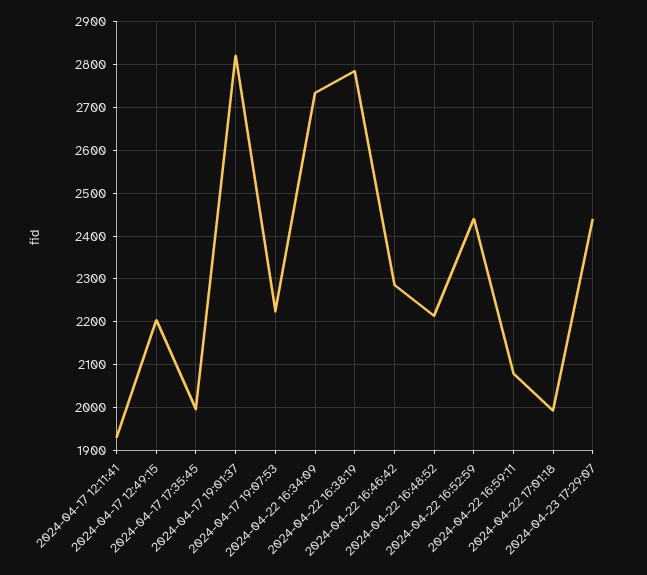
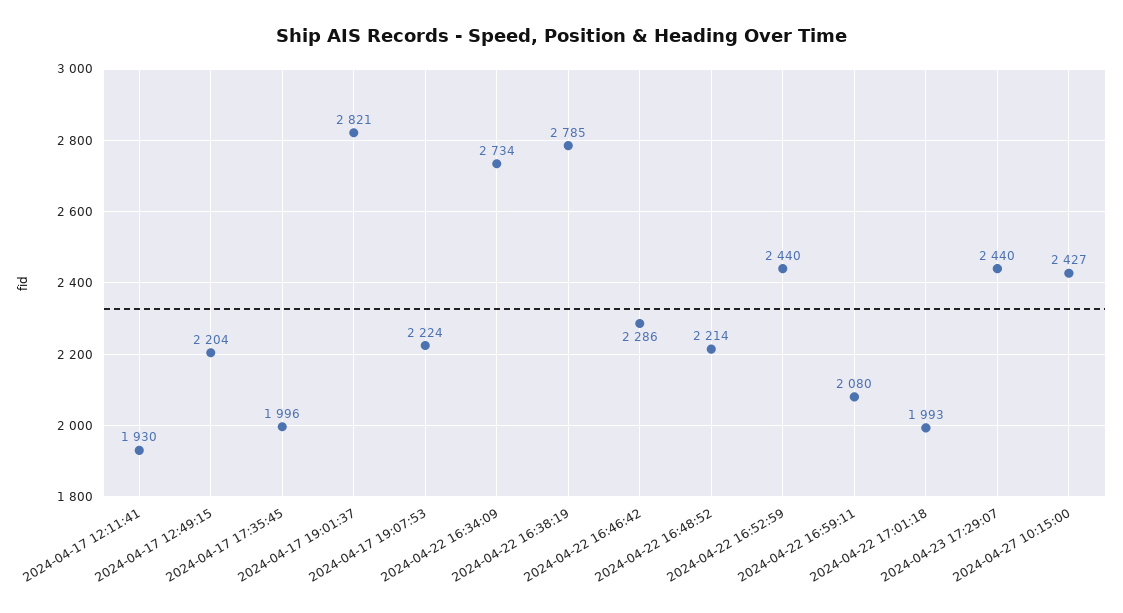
2024-04-27 10:15:00: none -> 2427

